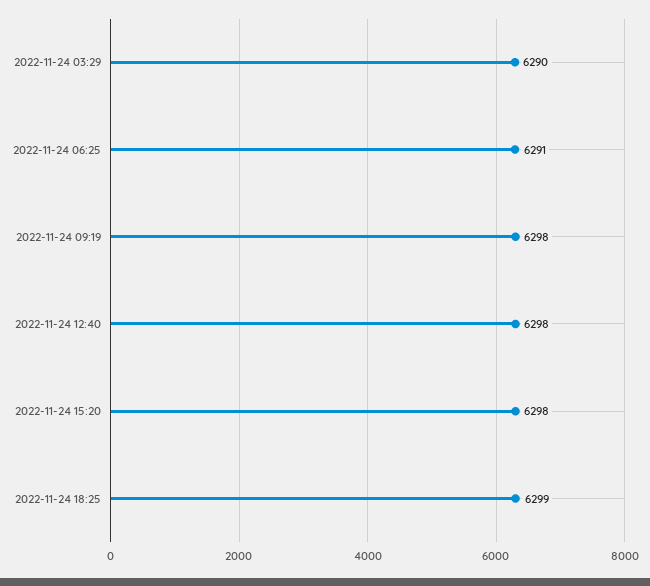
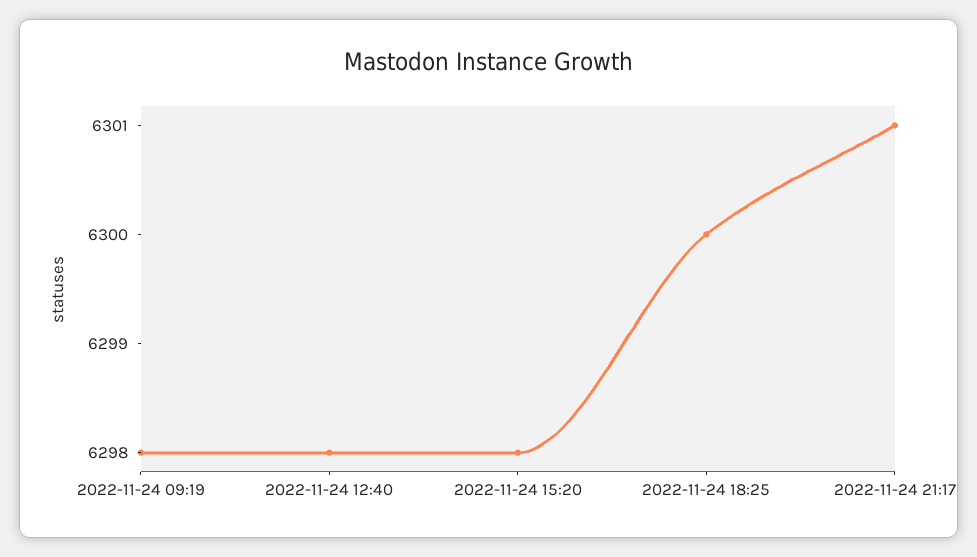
2022-11-24 03:29: 6290 -> none
2022-11-24 06:25: 6291 -> none
2022-11-24 18:25: 6299 -> 6300
2022-11-24 21:17: none -> 6301

